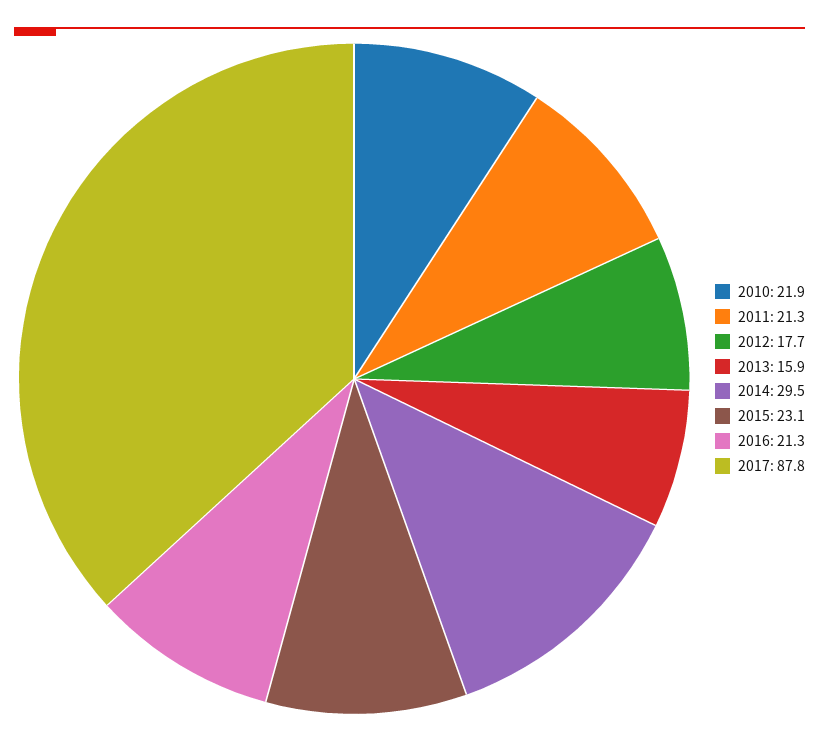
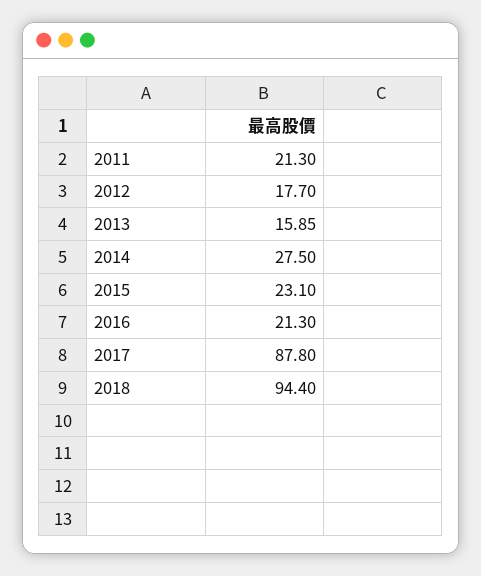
2010: 21.9 -> none
2014: 29.5 -> 27.5
2018: none -> 94.4

